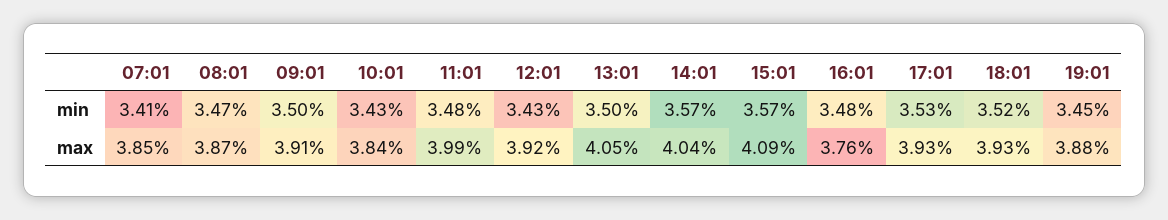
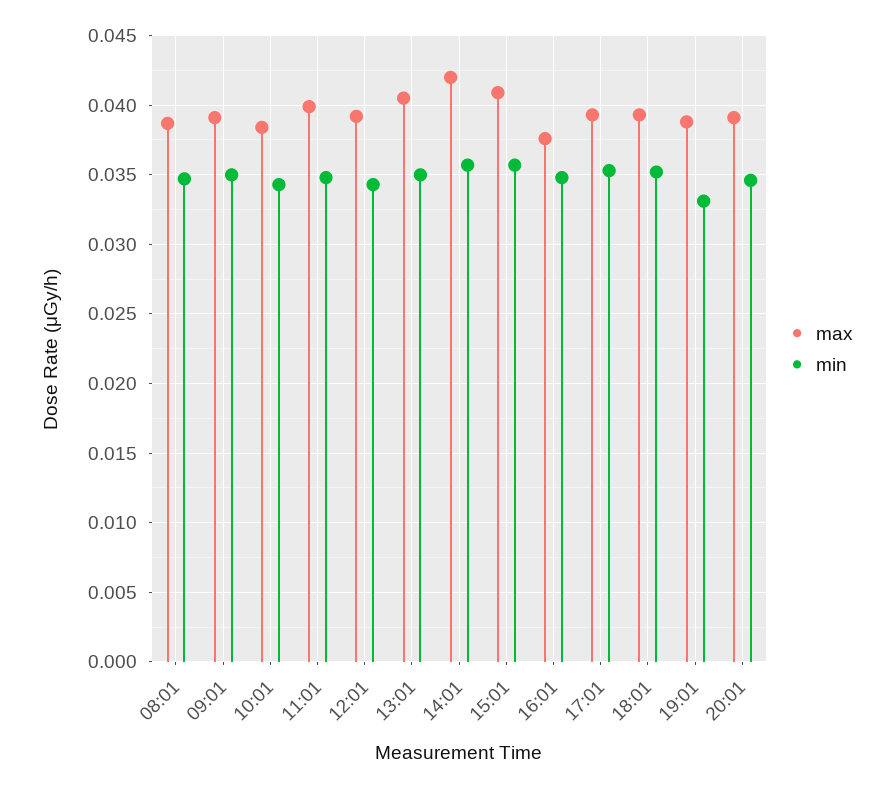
min, 07:01: 0.0341 -> none
min, 19:01: 0.0345 -> 0.033
max, 07:01: 0.0385 -> none
max, 14:01: 0.0404 -> 0.042
max, 20:01: none -> 0.039
min, 20:01: none -> 0.0345

